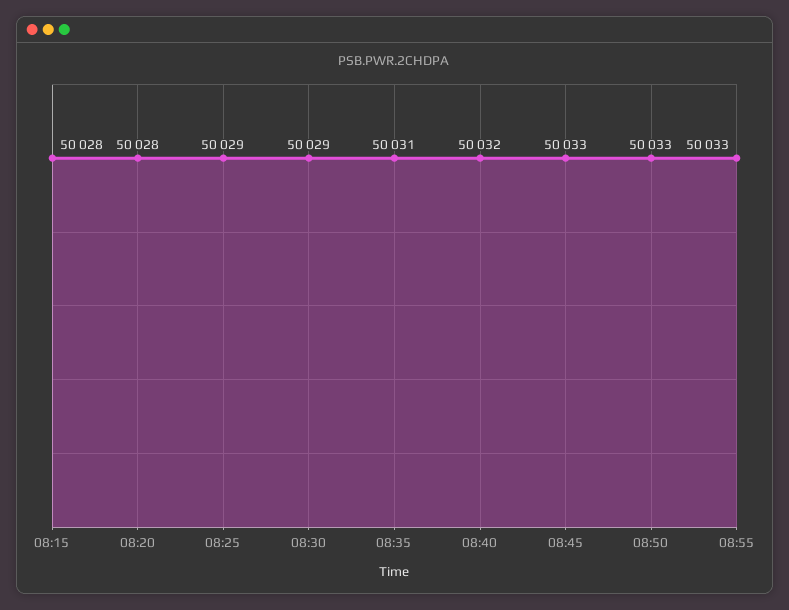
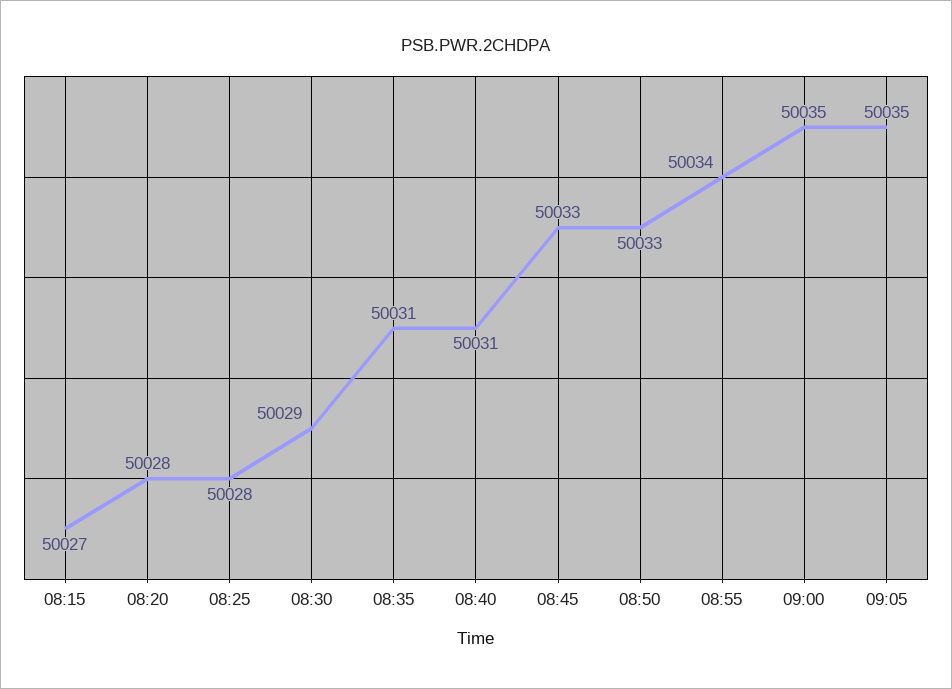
08:15: 50028 -> 50027
08:25: 50029 -> 50028
08:40: 50032 -> 50031
08:55: 50033 -> 50034
09:00: none -> 50035
09:05: none -> 50035

